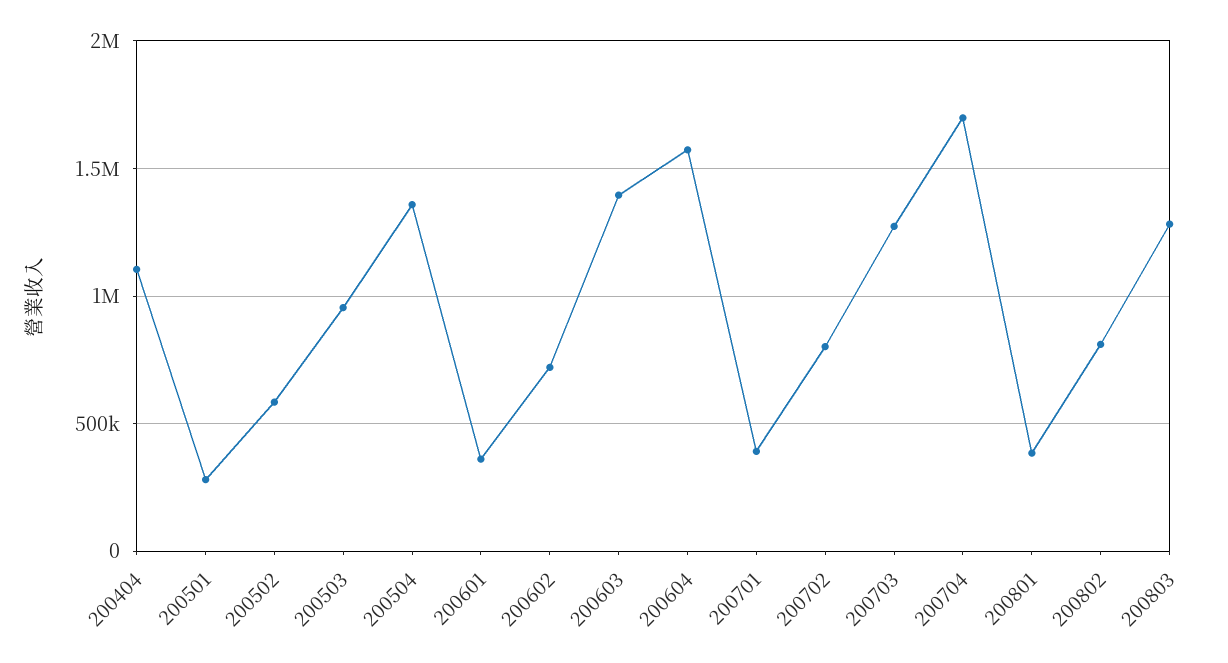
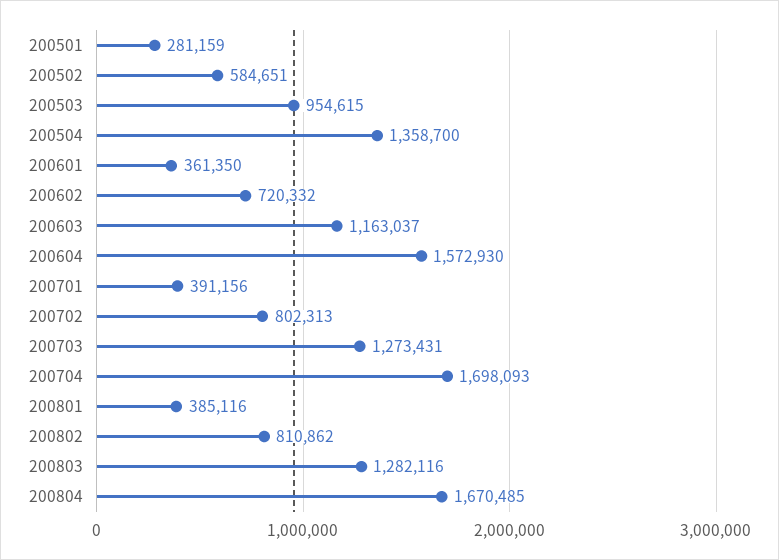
200404: 1100000 -> none
200603: 1400000 -> 1163037
200804: none -> 1670485

